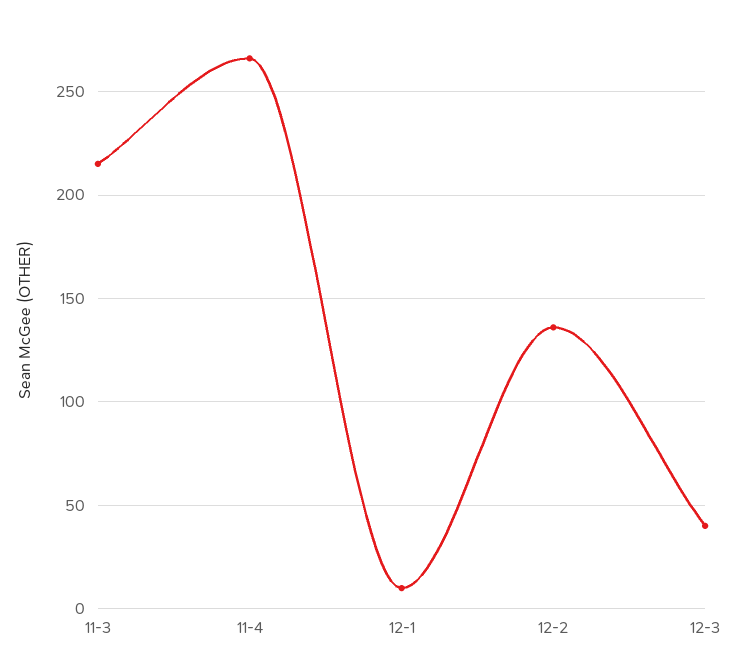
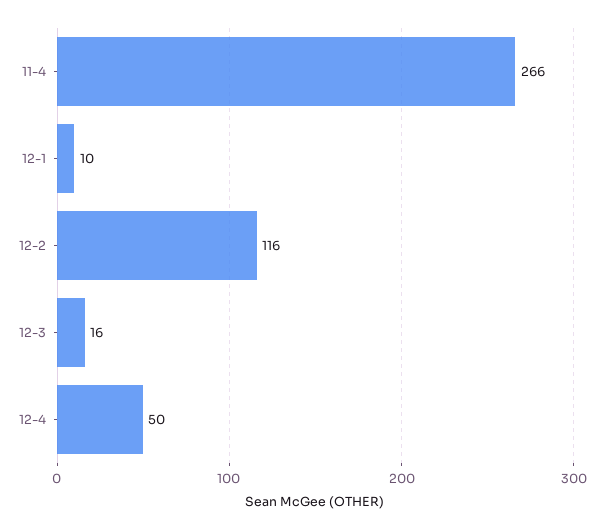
11-3: 215 -> none
12-2: 135 -> 116
12-3: 40 -> 16
12-4: none -> 50

